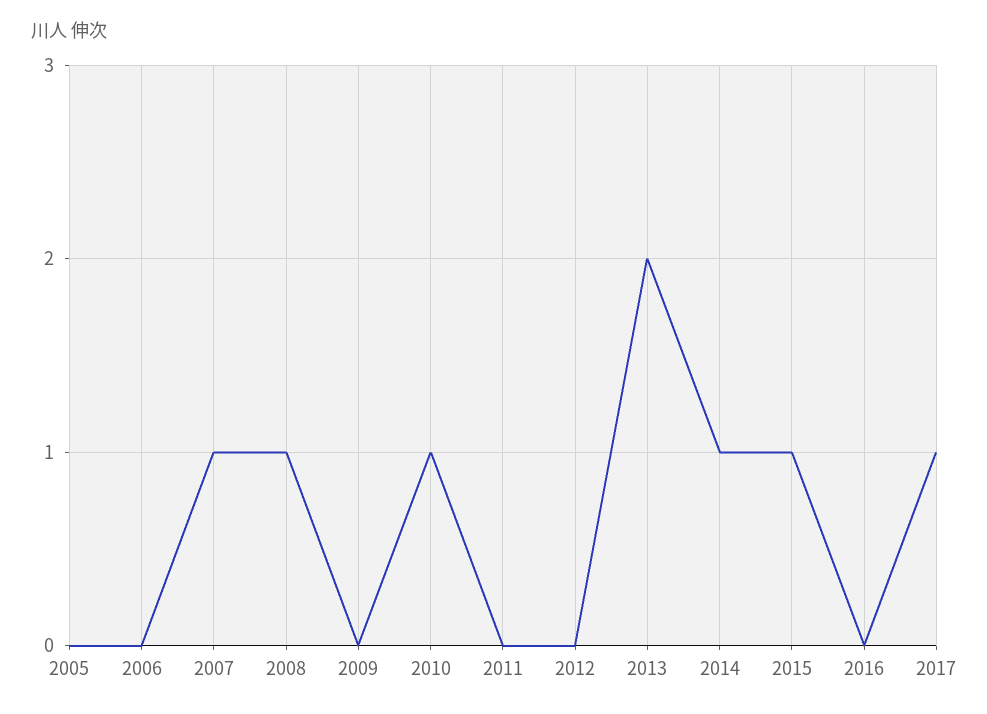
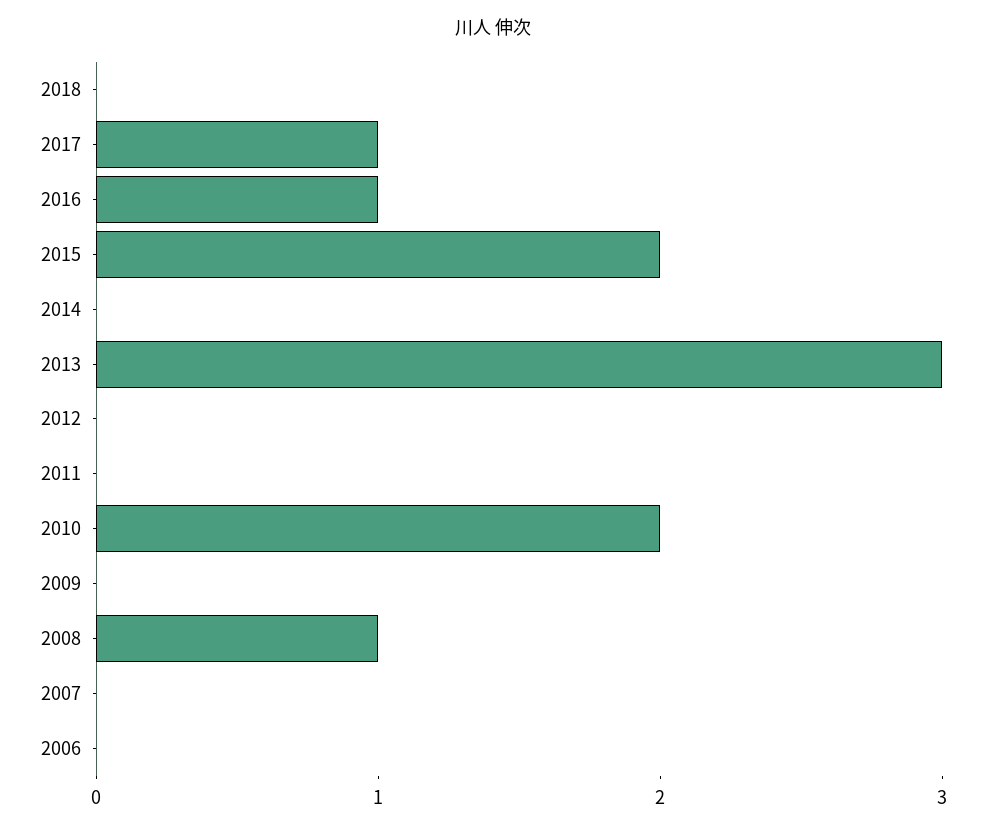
2005: 0 -> none
2007: 1 -> 0
2010: 1 -> 2
2013: 2 -> 3
2014: 1 -> 0
2015: 1 -> 2
2016: 0 -> 1
2018: none -> 0

